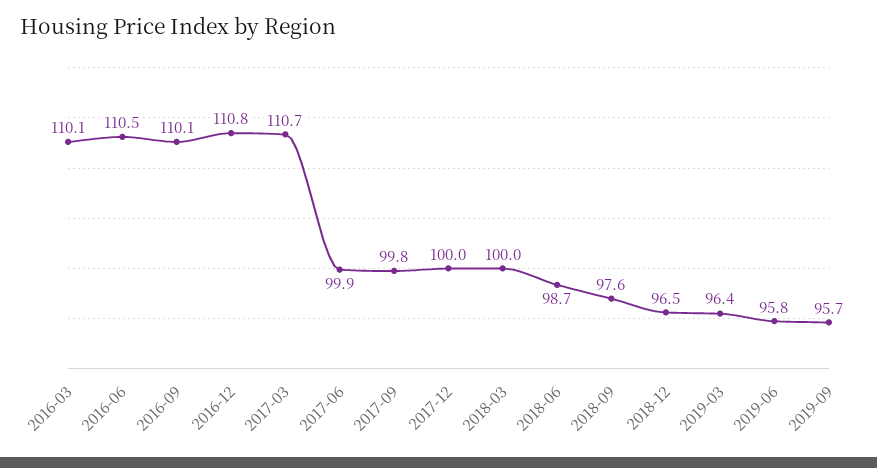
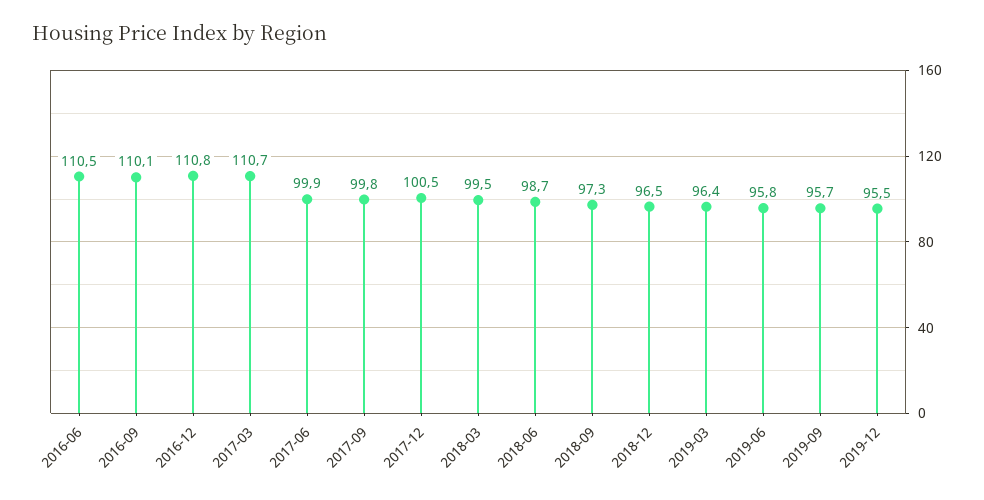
2016-03: 110.1 -> none
2017-12: 100 -> 100.5
2018-03: 100 -> 99.5
2018-09: 97.6 -> 97.3
2019-12: none -> 95.5

